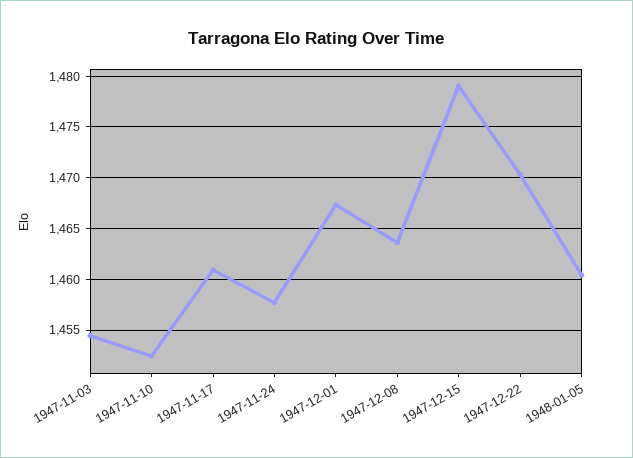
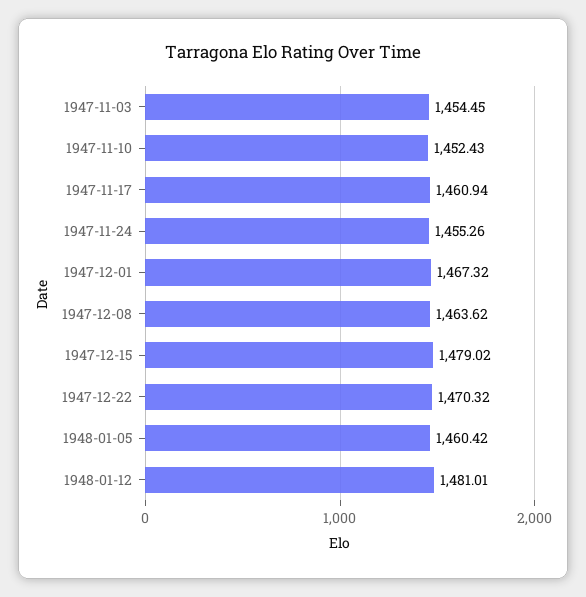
1947-11-24: 1458 -> 1455.26
1948-01-12: none -> 1481.01

